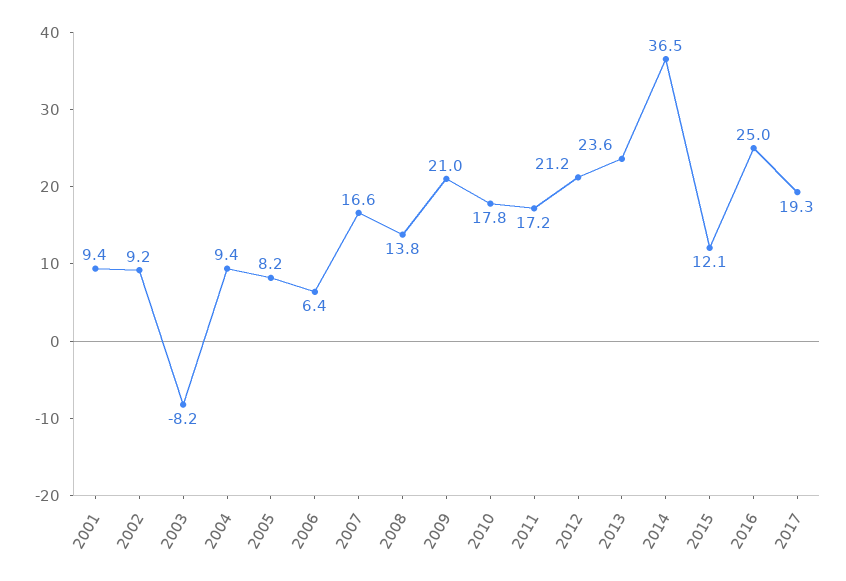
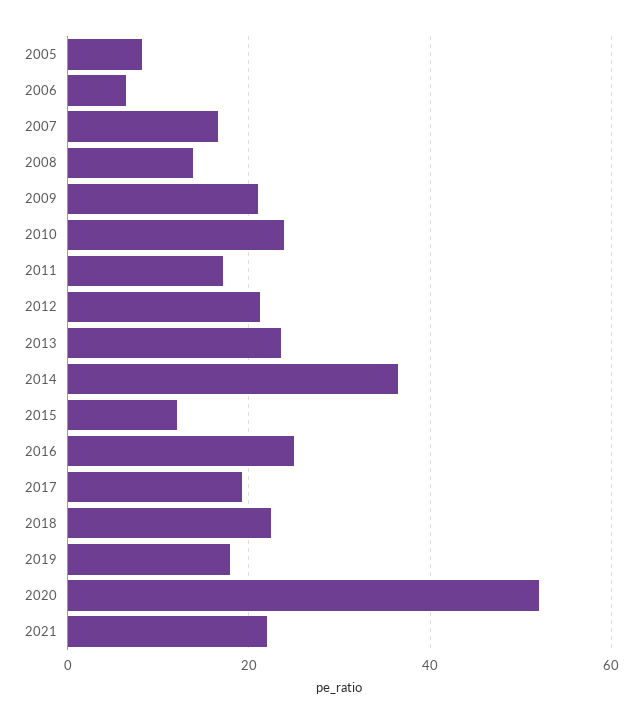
2001: 9.4 -> none
2002: 9.2 -> none
2003: -8.2 -> none
2004: 9.4 -> none
2010: 17.8 -> 24
2018: none -> 22
2019: none -> 18
2020: none -> 52
2021: none -> 22

